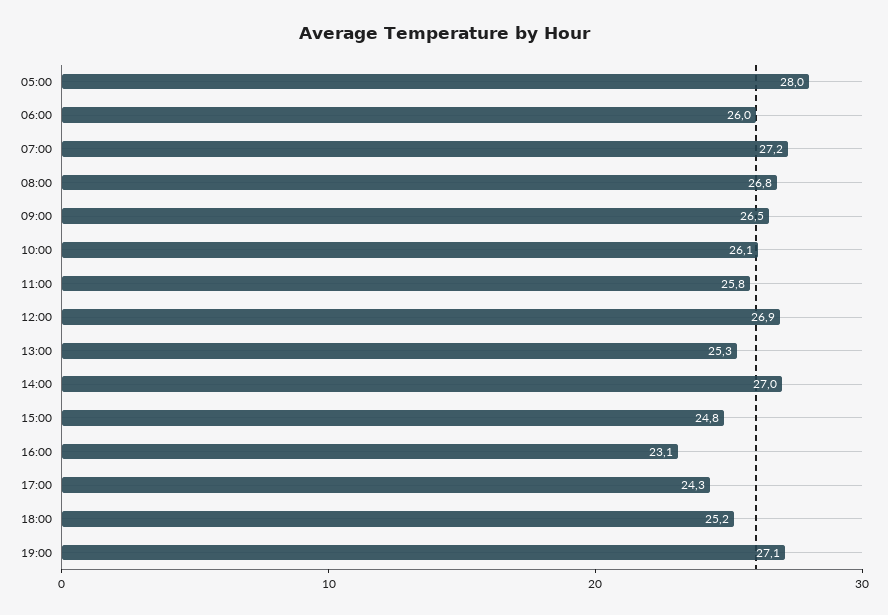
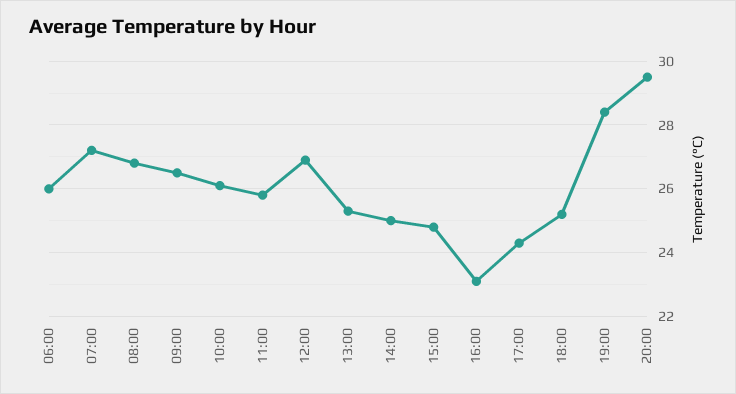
05:00: 28 -> none
14:00: 27 -> 25
19:00: 27.1 -> 28.5
20:00: none -> 29.5

